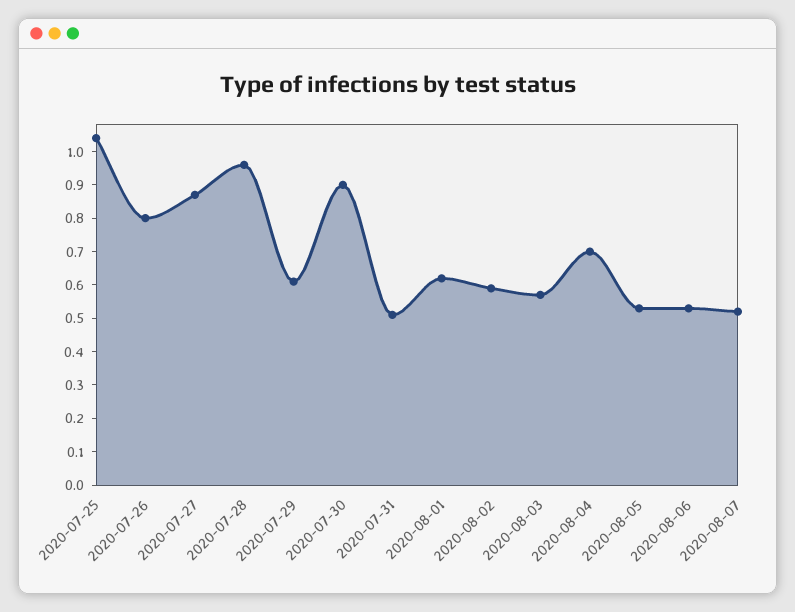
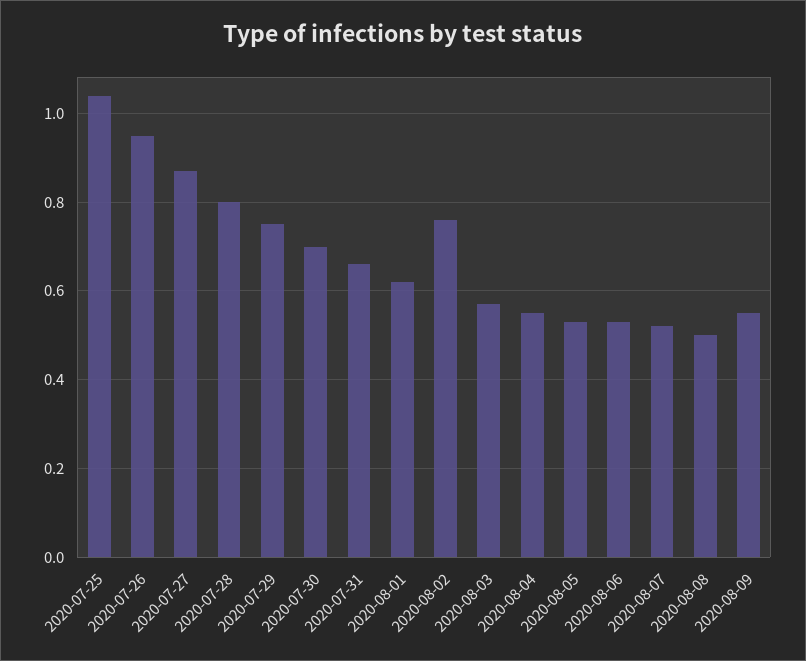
2020-07-26: 0.8 -> 0.95
2020-07-28: 0.95 -> 0.8
2020-07-29: 0.6 -> 0.75
2020-07-30: 0.9 -> 0.7
2020-07-31: 0.5 -> 0.65
2020-08-02: 0.6 -> 0.75
2020-08-04: 0.7 -> 0.55
2020-08-08: none -> 0.5
2020-08-09: none -> 0.55

